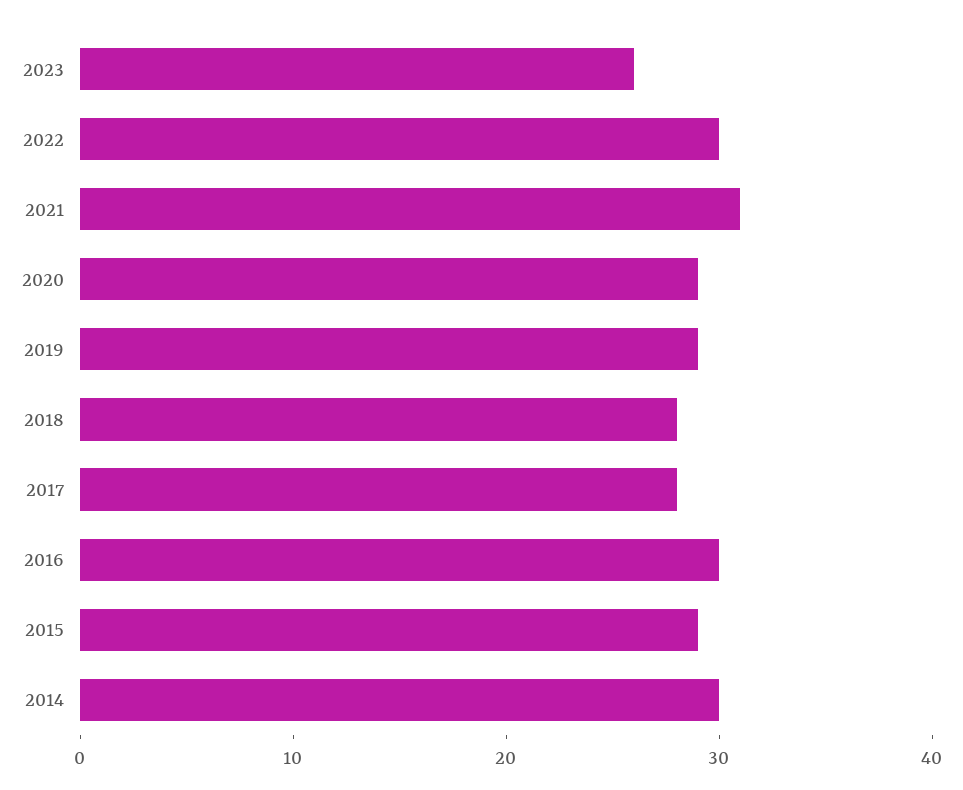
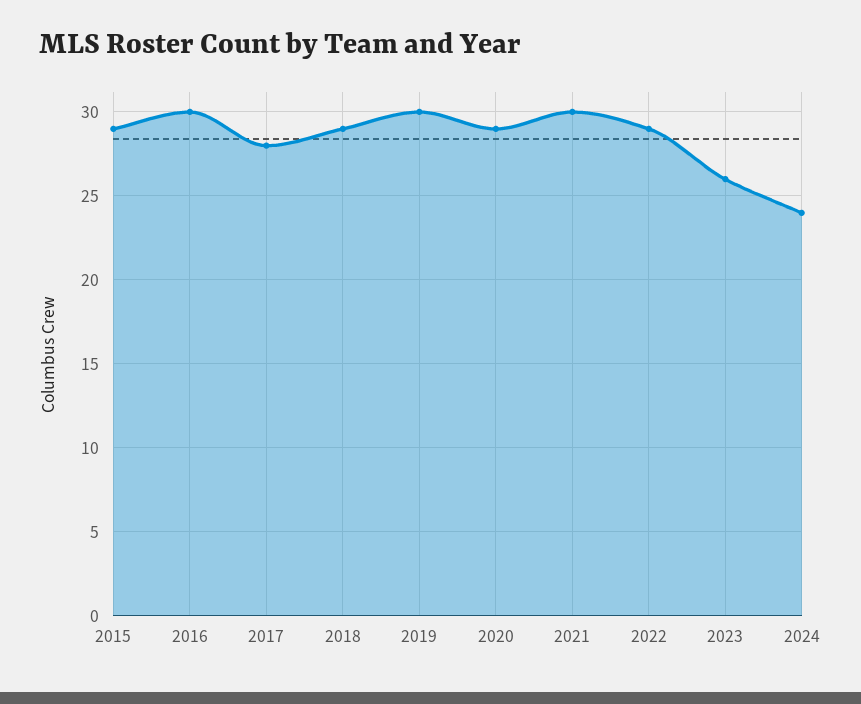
2022: 30 -> 29
2021: 31 -> 30
2019: 29 -> 30
2018: 28 -> 29
2014: 30 -> none
2024: none -> 24

